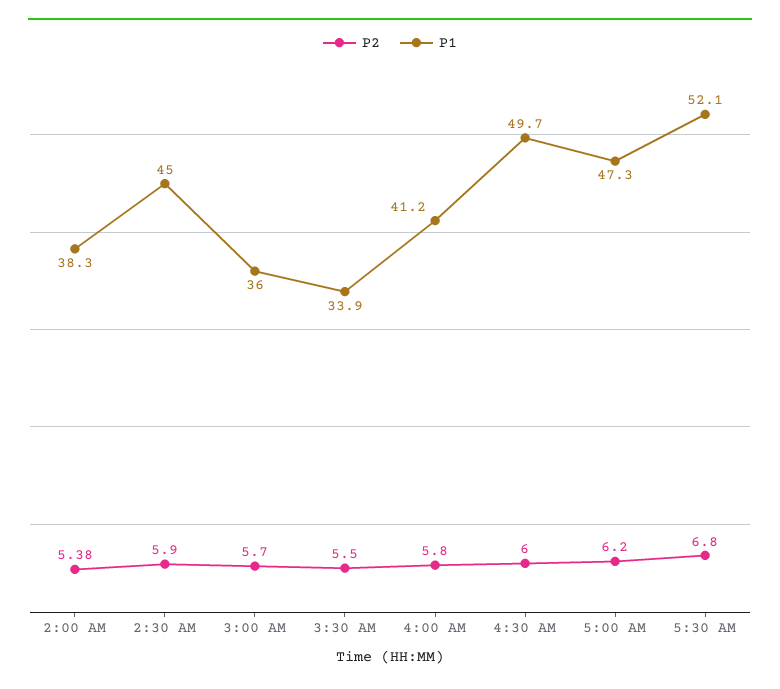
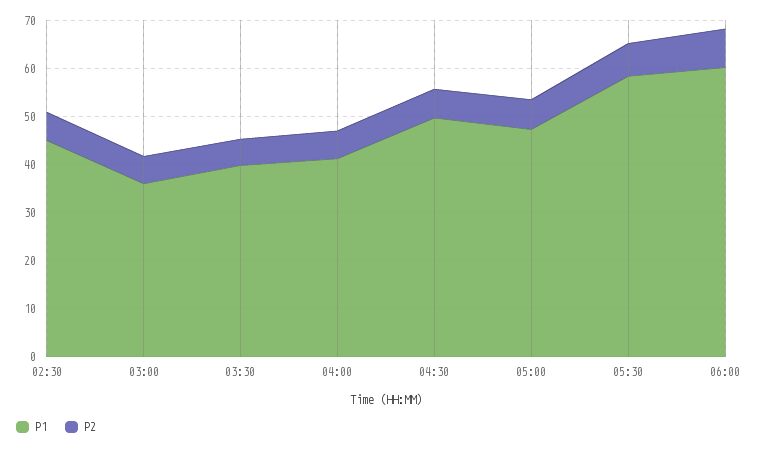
P2, 2:00 AM: 5.38 -> none
P1, 2:00 AM: 38.3 -> none
P1, 3:30 AM: 33.9 -> 40
P1, 5:30 AM: 52.1 -> 58
P1, 06:00: none -> 60
P2, 06:00: none -> 8

